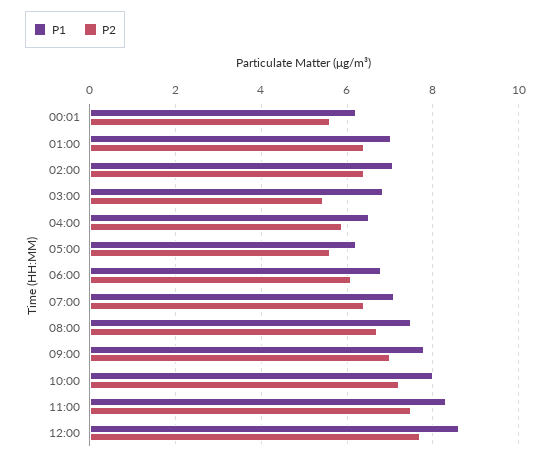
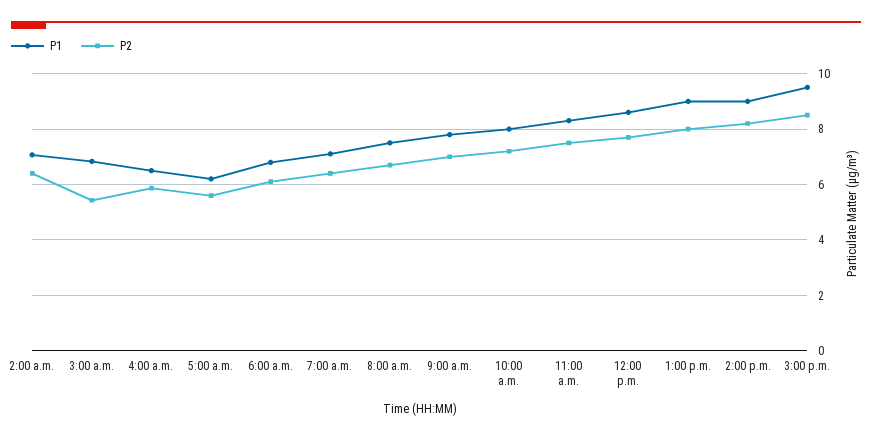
P1, 00:01: 6.2 -> none
P2, 00:01: 5.6 -> none
P1, 01:00: 7 -> none
P2, 01:00: 6.4 -> none
P1, 1:00 p.m.: none -> 9
P2, 1:00 p.m.: none -> 8
P1, 2:00 p.m.: none -> 9
P2, 2:00 p.m.: none -> 8.25
P1, 3:00 p.m.: none -> 9.5
P2, 3:00 p.m.: none -> 8.5

